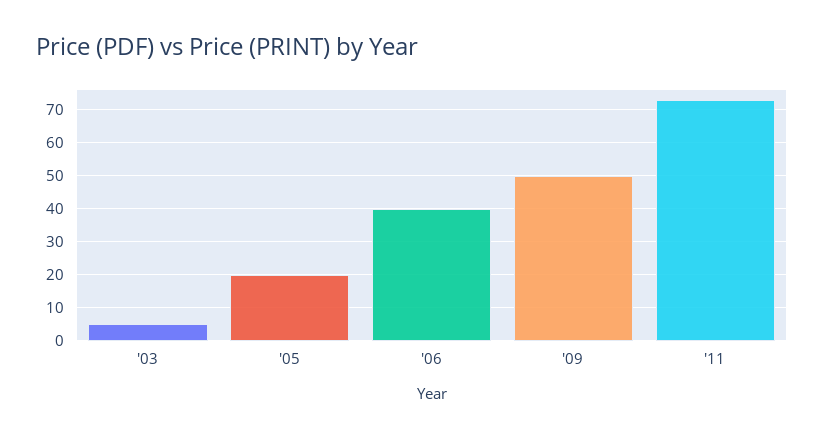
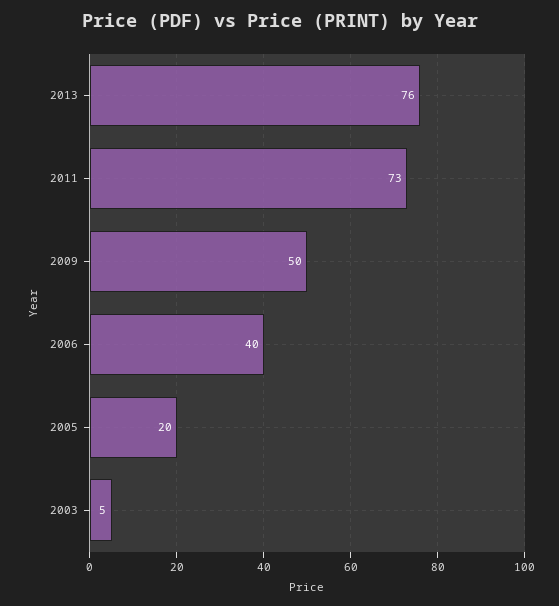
2013: none -> 76

